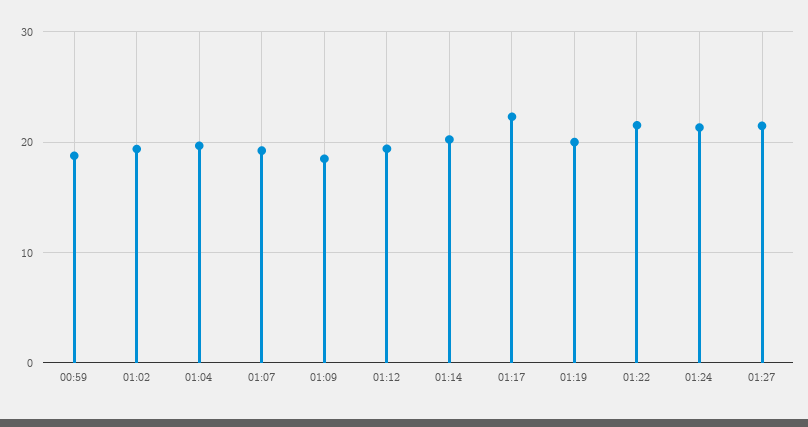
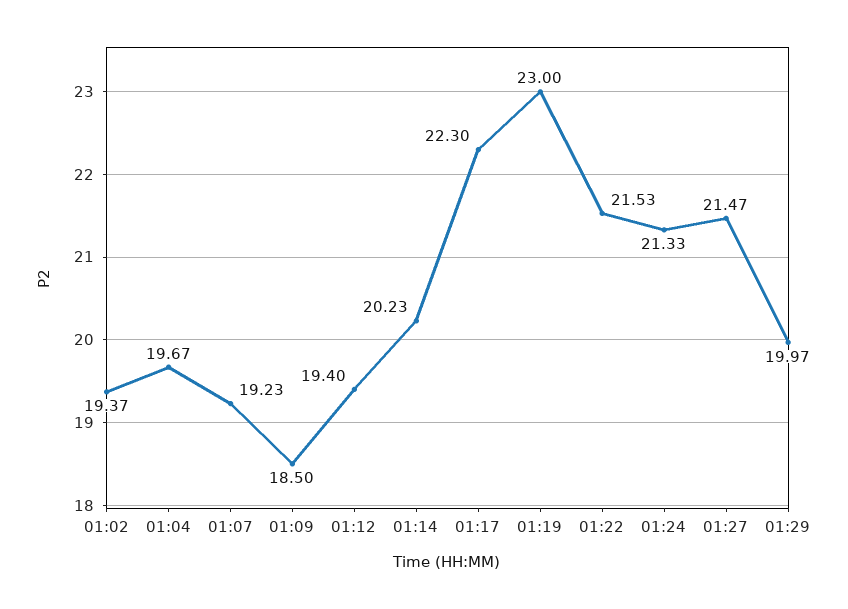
00:59: 19 -> none
01:19: 20 -> 23
01:29: none -> 19.97

